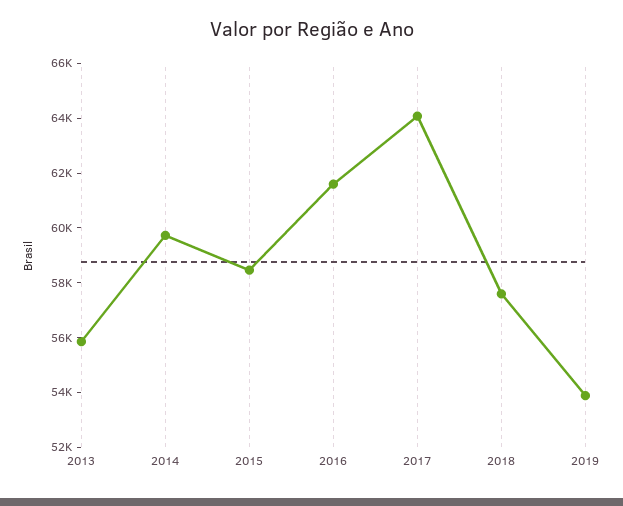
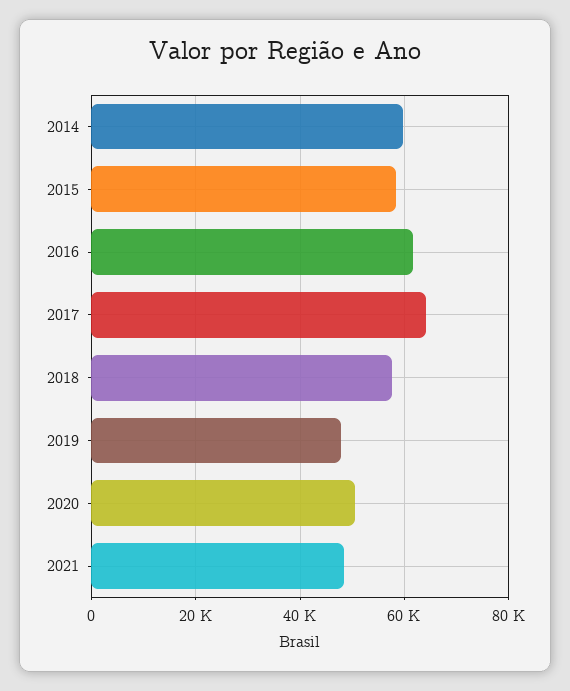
2013: 56000 -> none
2019: 54000 -> 48000
2020: none -> 50000
2021: none -> 48000

